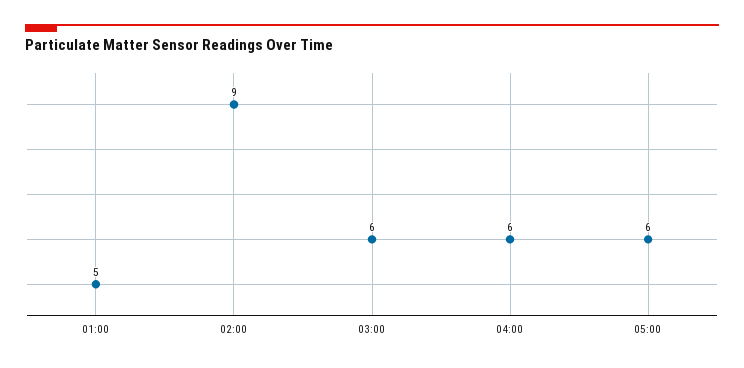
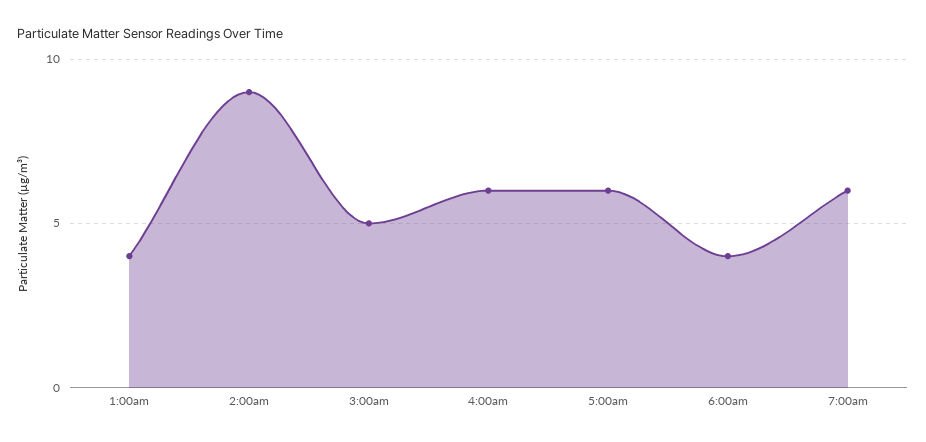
01:00: 5 -> 4
03:00: 6 -> 5
6:00am: none -> 4
7:00am: none -> 6

